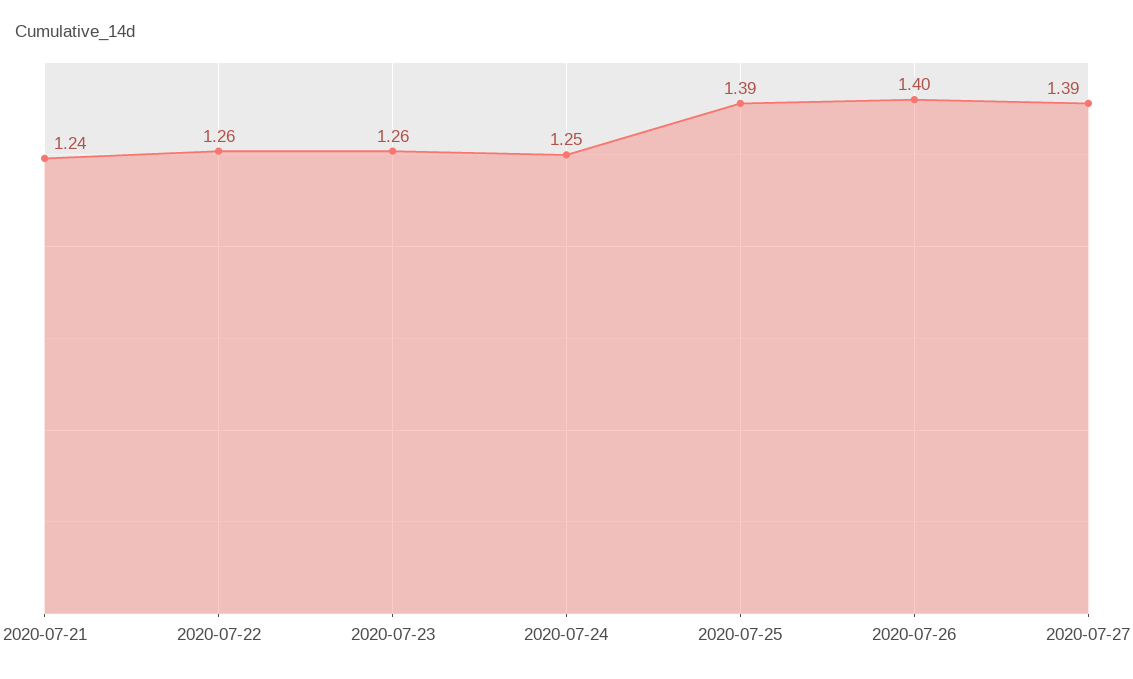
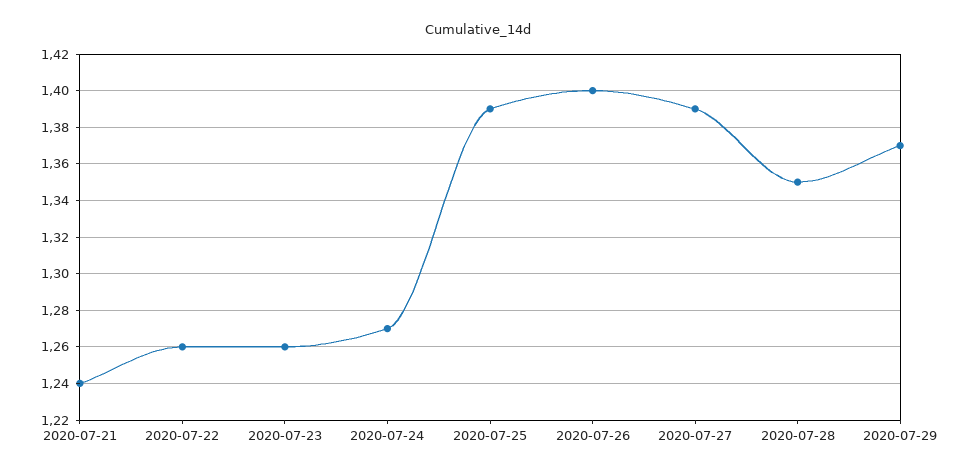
2020-07-24: 1.25 -> 1.27
2020-07-28: none -> 1.35
2020-07-29: none -> 1.37

